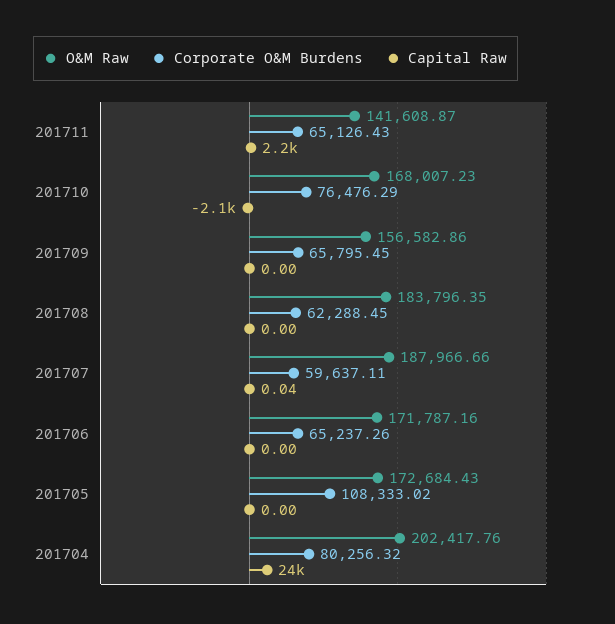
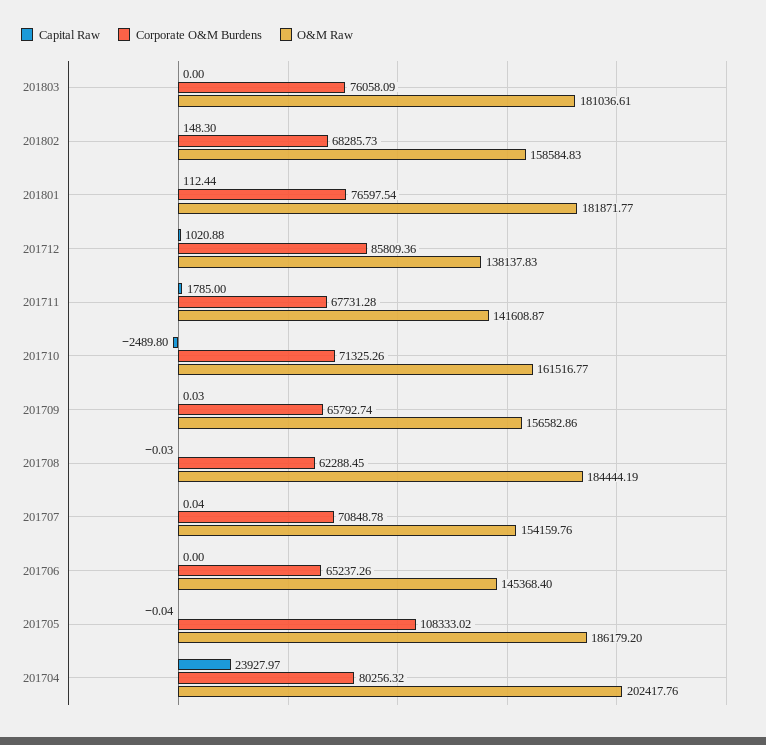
Corporate O&M Burdens, 201711: 65126.43 -> 67731.28
Capital Raw, 201711: 2200 -> 1785
O&M Raw, 201710: 168007.23 -> 161516.77
Corporate O&M Burdens, 201710: 76476.29 -> 71325.26
Capital Raw, 201710: -2100 -> -2489.8
Corporate O&M Burdens, 201709: 65795.45 -> 65792.74
Capital Raw, 201709: 0 -> 0.03
O&M Raw, 201708: 183796.35 -> 184444.19
Capital Raw, 201708: 0 -> -0.03
O&M Raw, 201707: 187966.66 -> 154159.76
Corporate O&M Burdens, 201707: 59637.11 -> 70848.78
O&M Raw, 201706: 171787.16 -> 145368.4
O&M Raw, 201705: 172684.43 -> 186179.2
Capital Raw, 201705: 0 -> -0.04
Capital Raw, 201803: none -> 0
Corporate O&M Burdens, 201803: none -> 76058.09
O&M Raw, 201803: none -> 181036.61
Capital Raw, 201802: none -> 148.3
Corporate O&M Burdens, 201802: none -> 68285.73
O&M Raw, 201802: none -> 158584.83
Capital Raw, 201801: none -> 112.44
Corporate O&M Burdens, 201801: none -> 76597.54
O&M Raw, 201801: none -> 181871.77
Capital Raw, 201712: none -> 1020.88
Corporate O&M Burdens, 201712: none -> 85809.36
O&M Raw, 201712: none -> 138137.83

